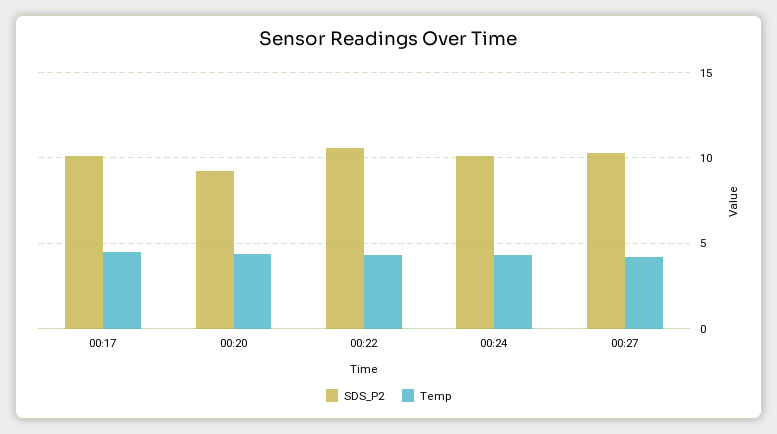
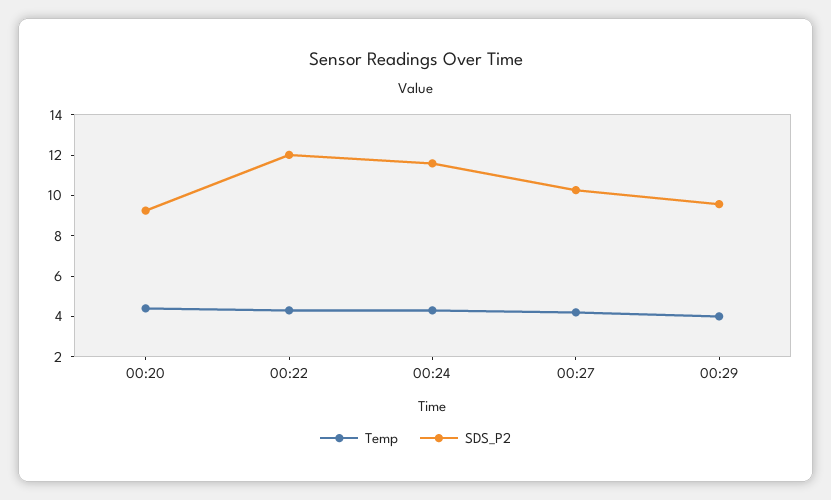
SDS_P2, 00:17: 10 -> none
Temp, 00:17: 4.5 -> none
SDS_P2, 00:22: 10.5 -> 12
SDS_P2, 00:24: 10 -> 11.5
Temp, 00:29: none -> 4
SDS_P2, 00:29: none -> 9.5

